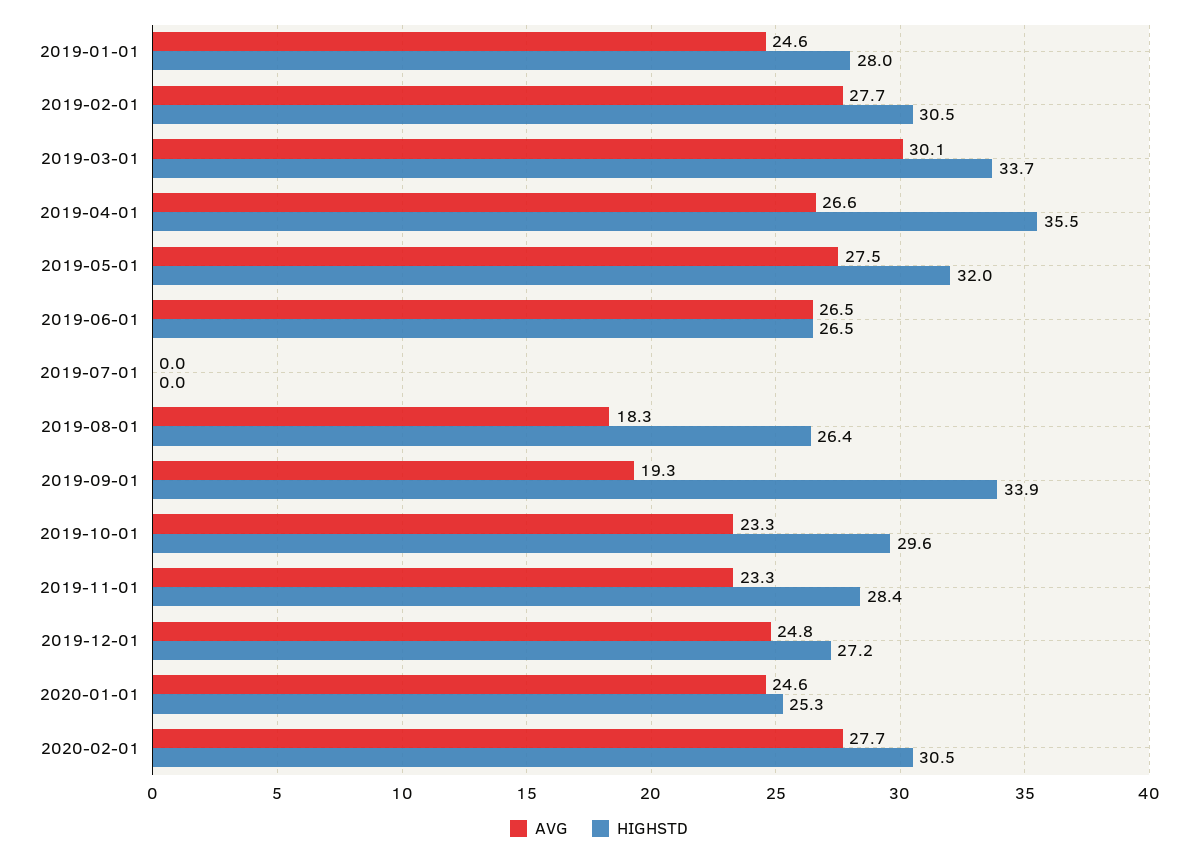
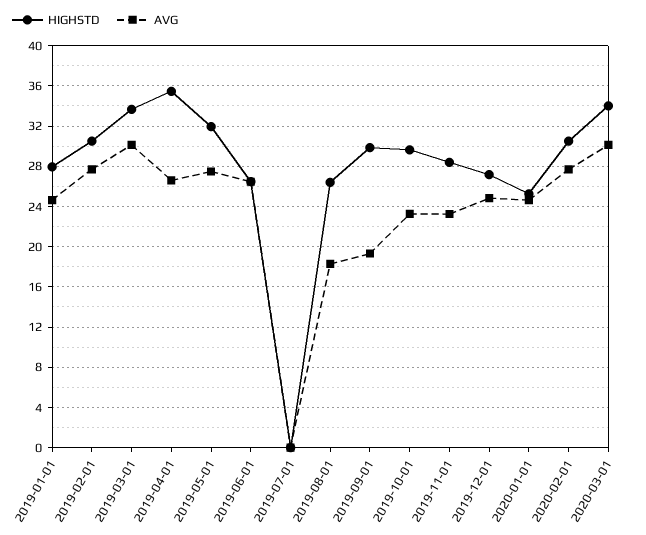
HIGHSTD, 2019-09-01: 33.9 -> 30
HIGHSTD, 2020-03-01: none -> 34
AVG, 2020-03-01: none -> 30

